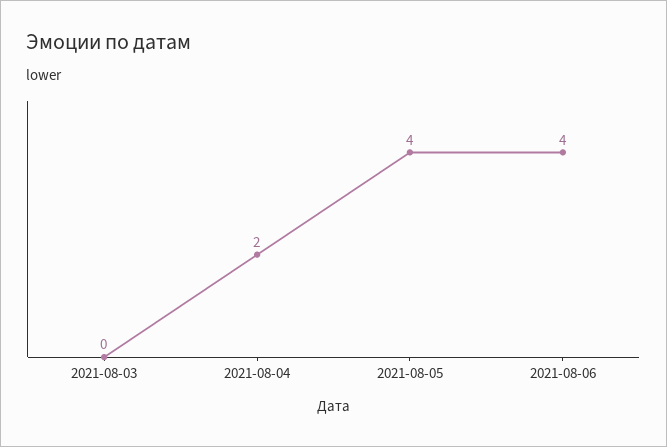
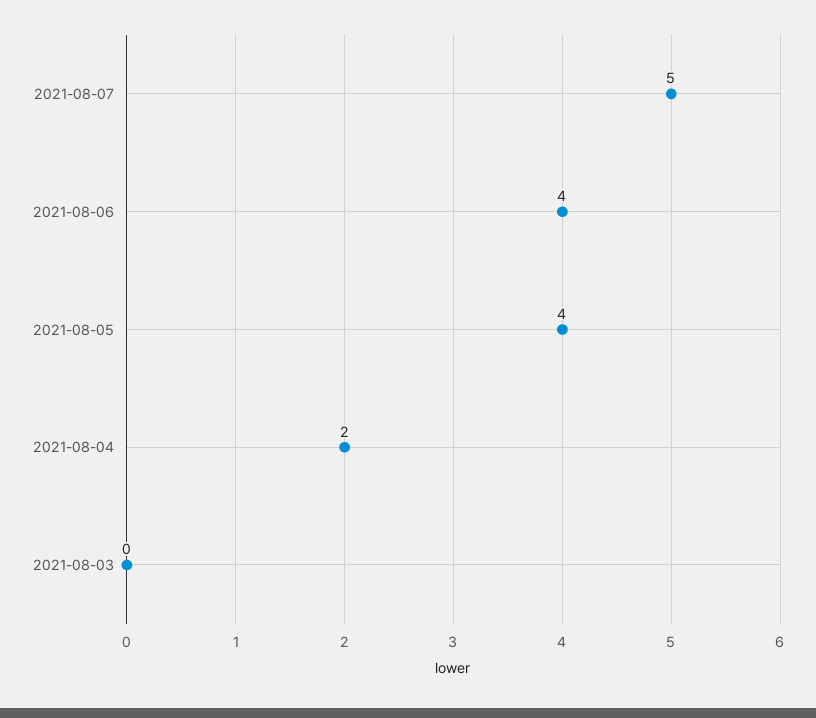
2021-08-07: none -> 5

